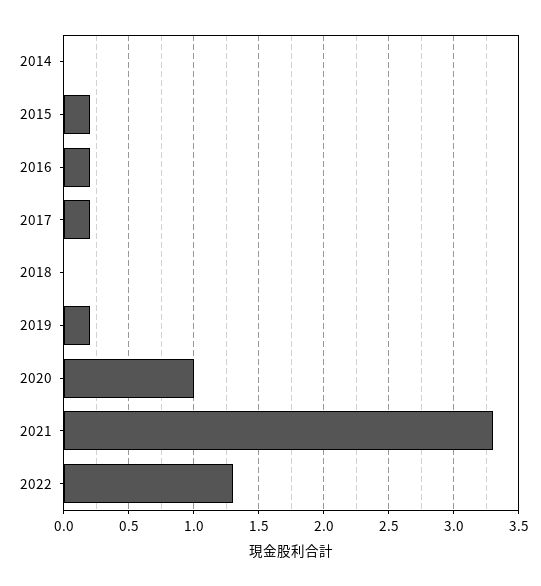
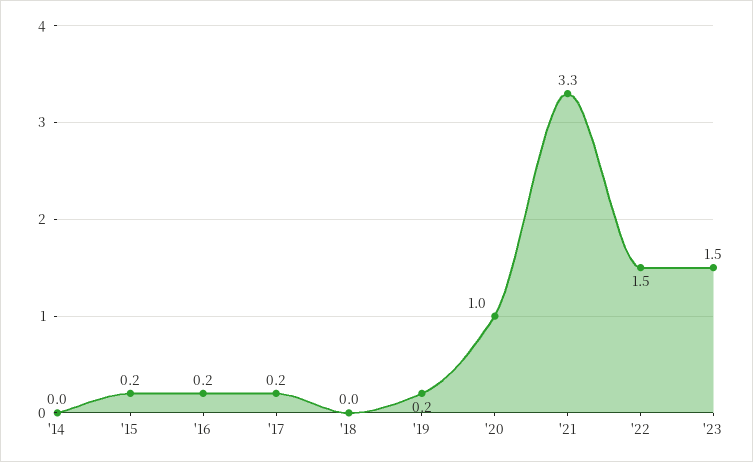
2022: 1.3 -> 1.5
'23: none -> 1.5

